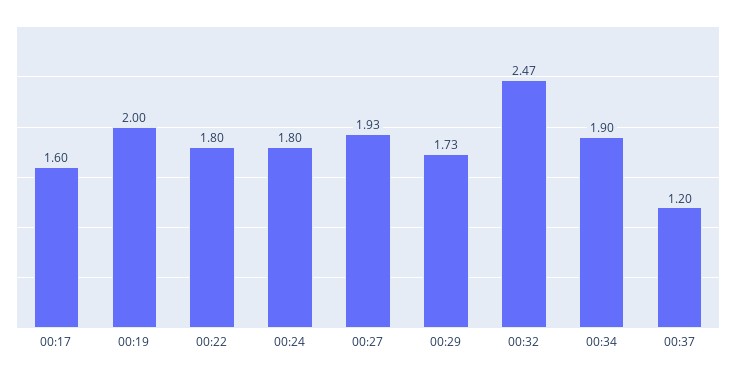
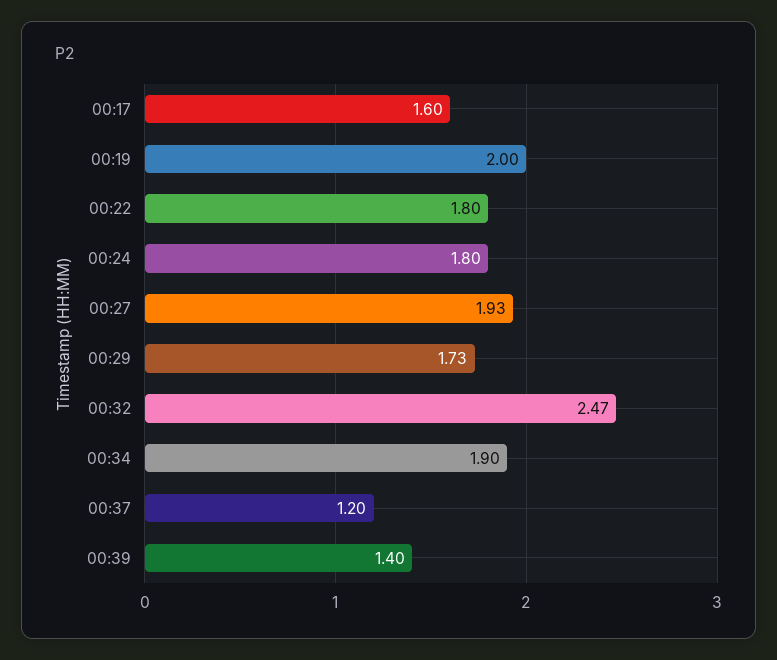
00:39: none -> 1.4

